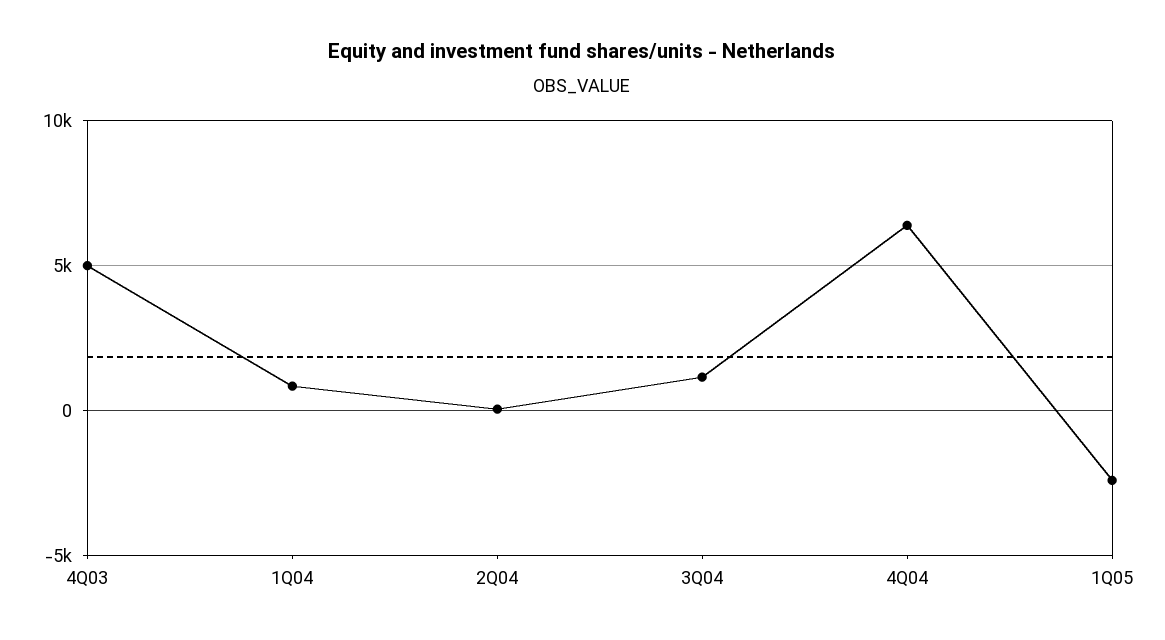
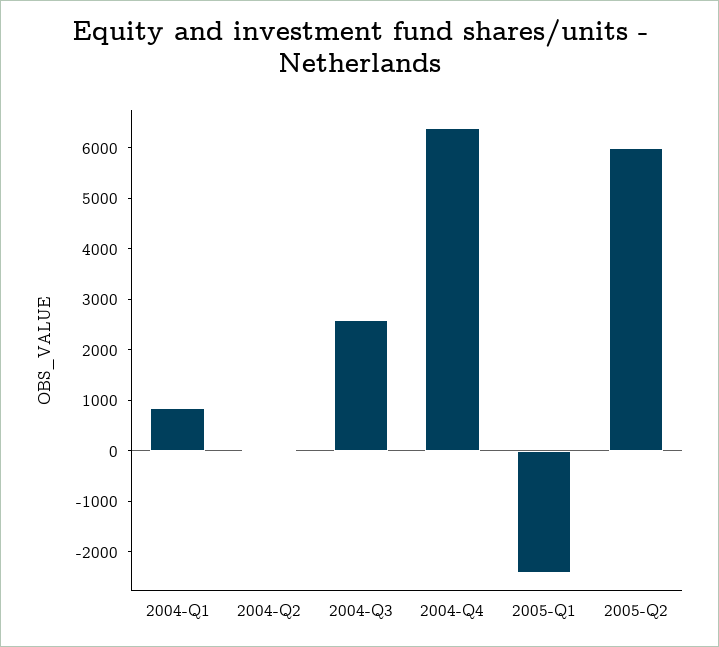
4Q03: 5000 -> none
3Q04: 1000 -> 2600
2005-Q2: none -> 6000

